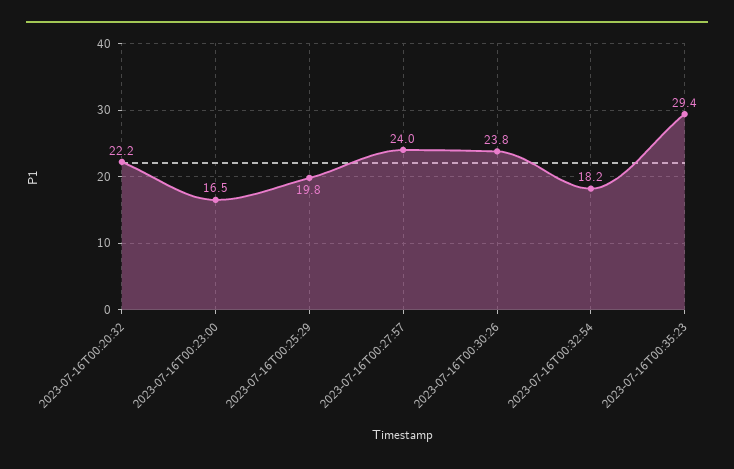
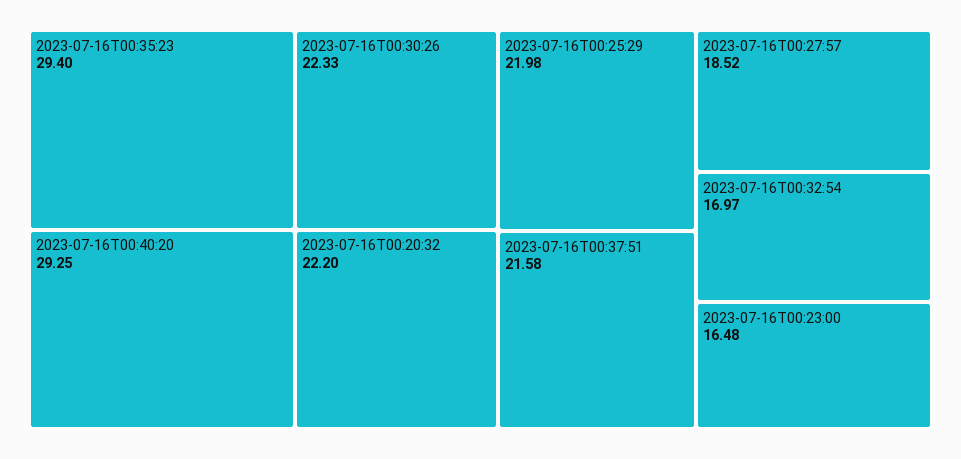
2023-07-16T00:25:29: 19.8 -> 21.98
2023-07-16T00:27:57: 24 -> 18.52
2023-07-16T00:30:26: 23.8 -> 22.33
2023-07-16T00:32:54: 18.2 -> 16.97
2023-07-16T00:40:20: none -> 29.25
2023-07-16T00:37:51: none -> 21.58

